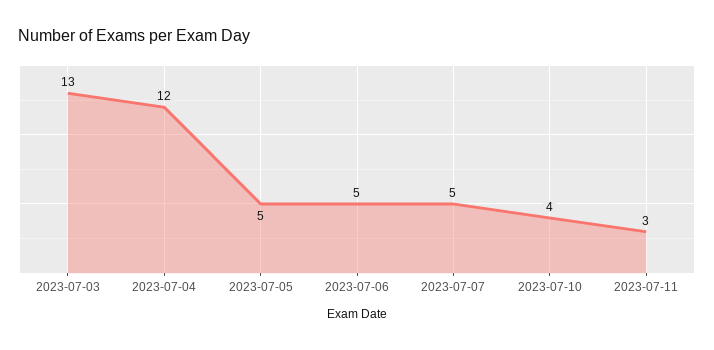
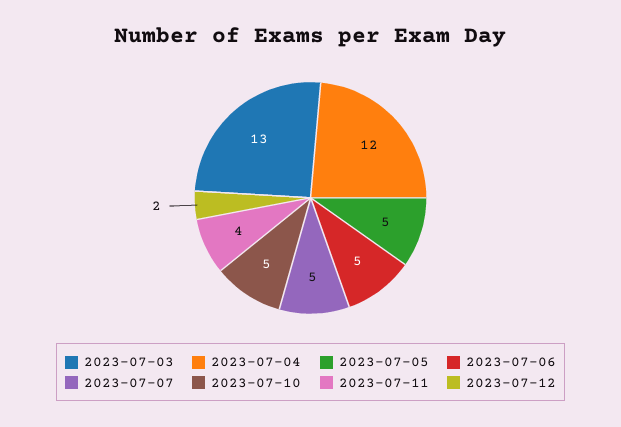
2023-07-10: 4 -> 5
2023-07-11: 3 -> 4
2023-07-12: none -> 2

